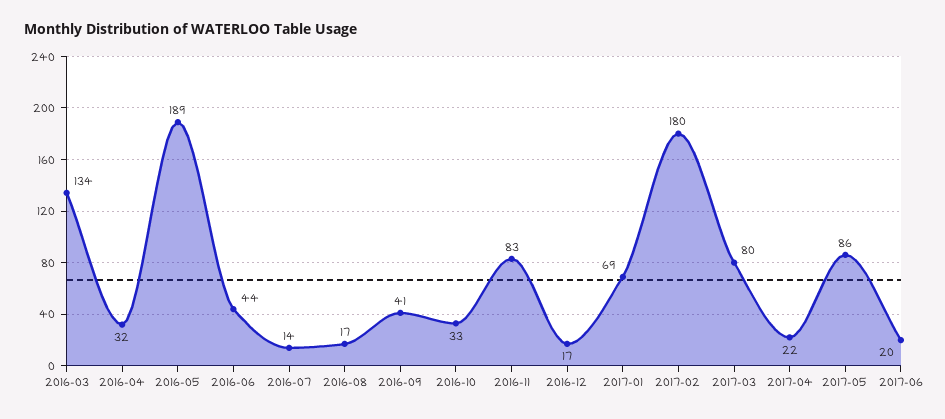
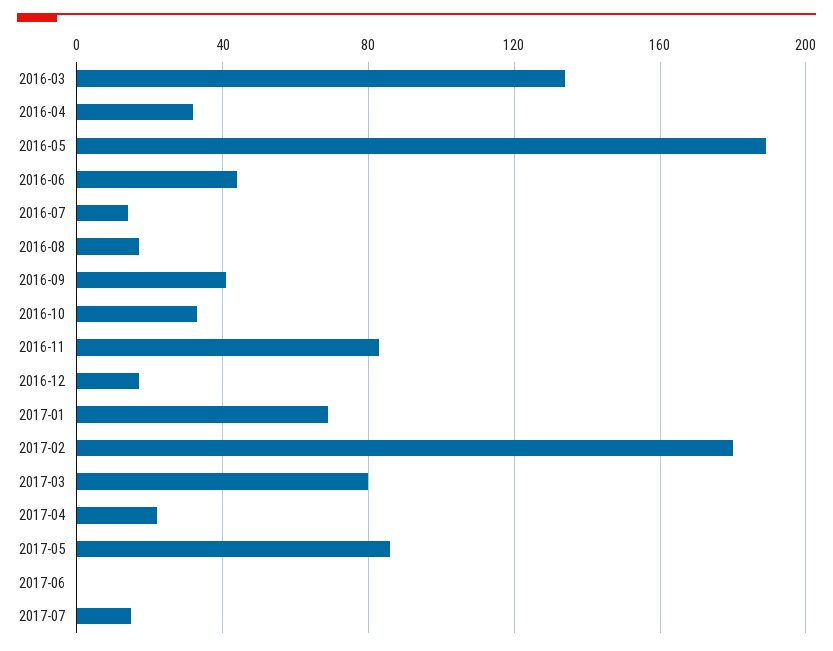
2017-06: 20 -> 0
2017-07: none -> 15

